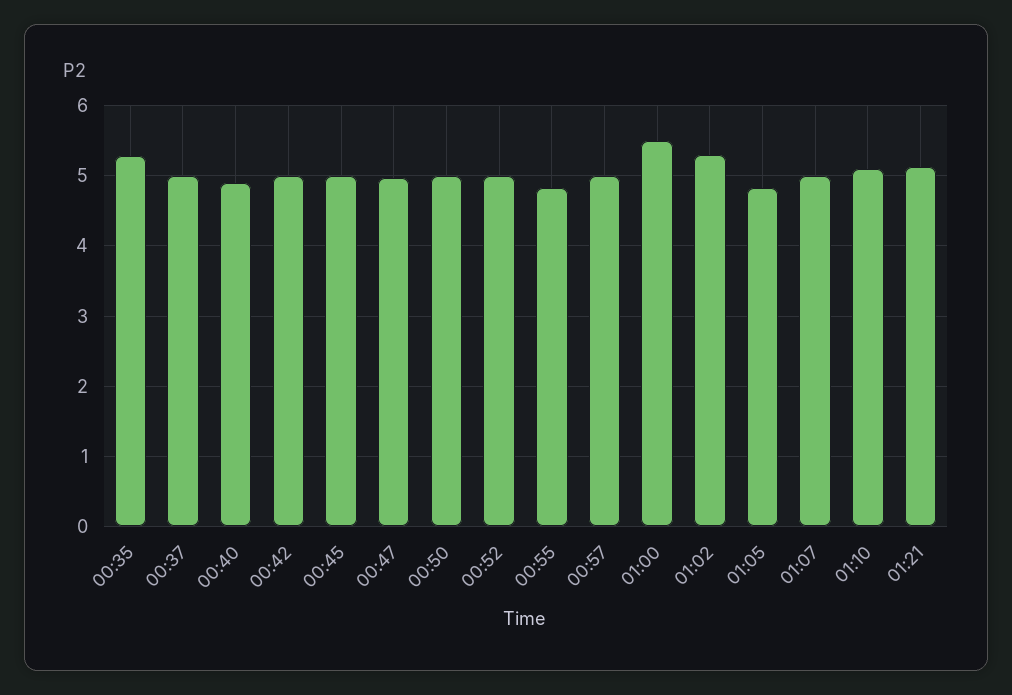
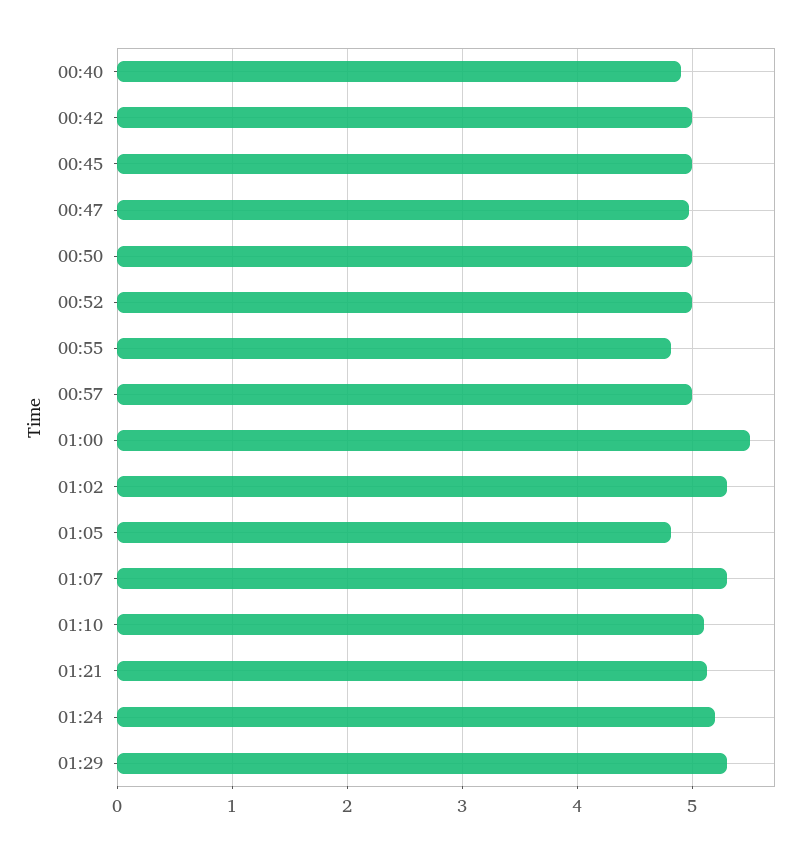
00:35: 5.3 -> none
00:37: 5 -> none
01:07: 5 -> 5.3
01:24: none -> 5.2
01:29: none -> 5.3

